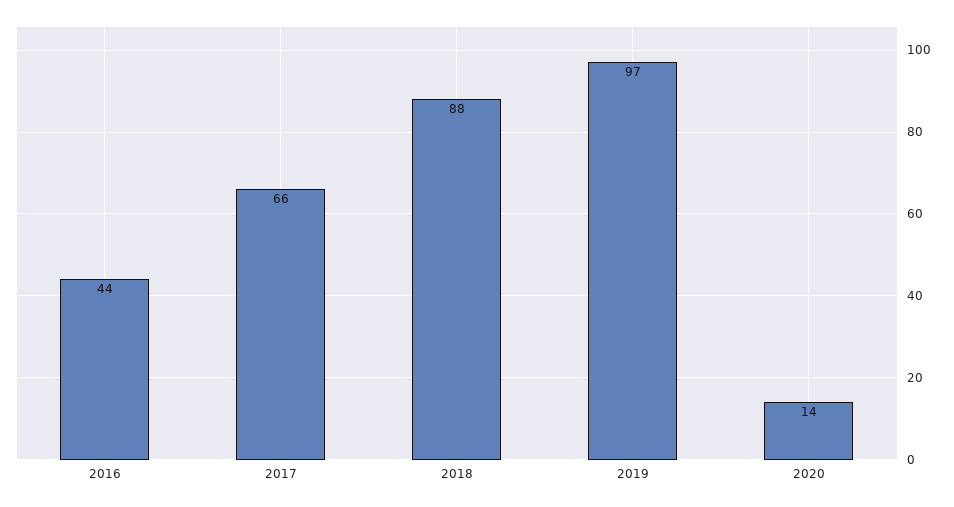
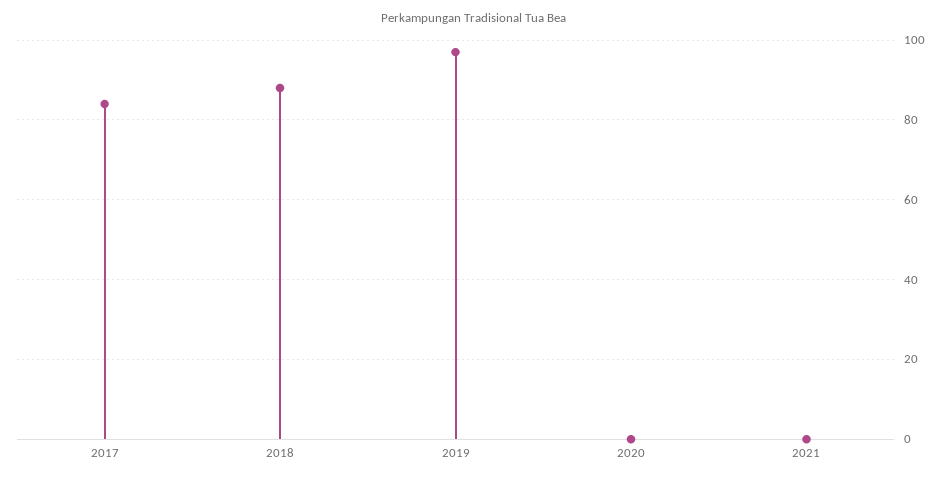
2016: 44 -> none
2017: 66 -> 85
2020: 14 -> 0
2021: none -> 0

